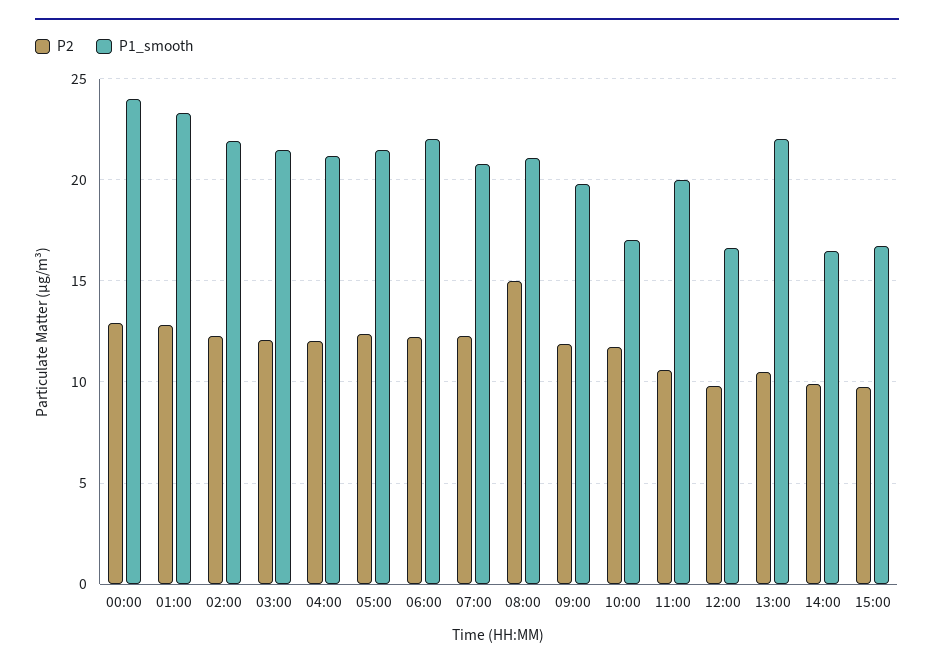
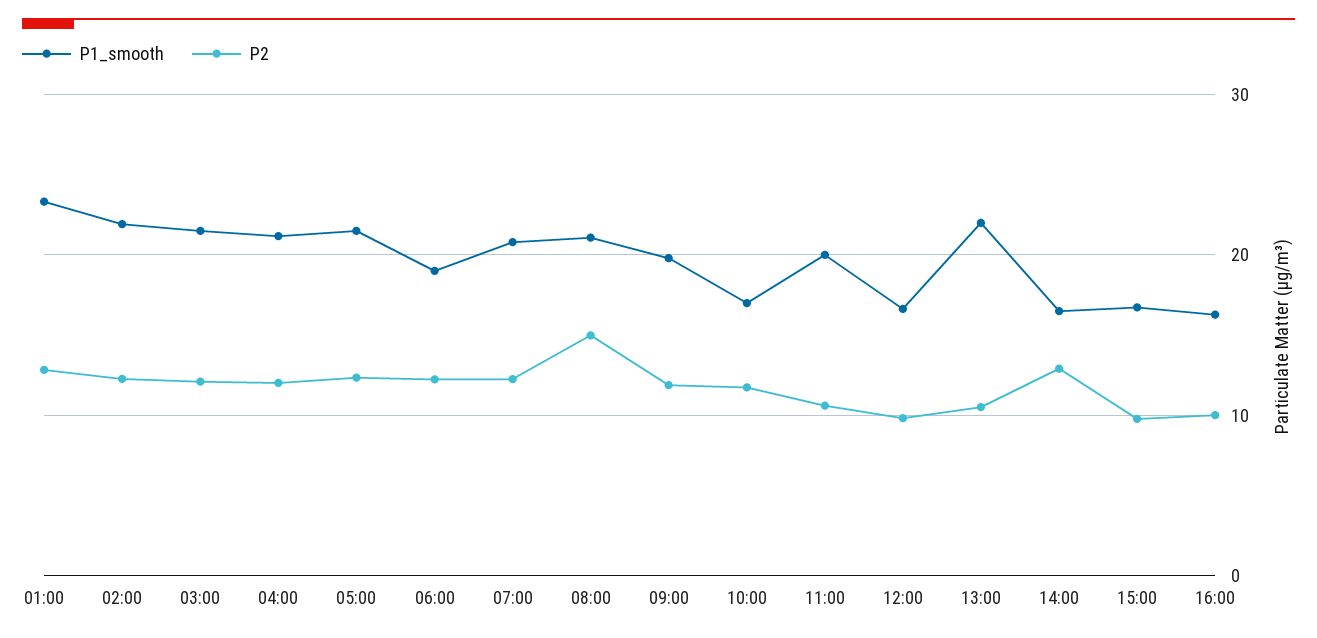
P2, 00:00: 13 -> none
P1_smooth, 00:00: 24 -> none
P1_smooth, 06:00: 22 -> 19
P2, 14:00: 10 -> 13
P1_smooth, 16:00: none -> 16
P2, 16:00: none -> 10

